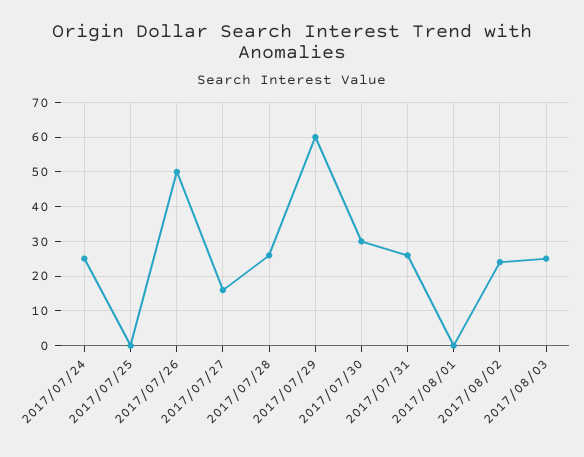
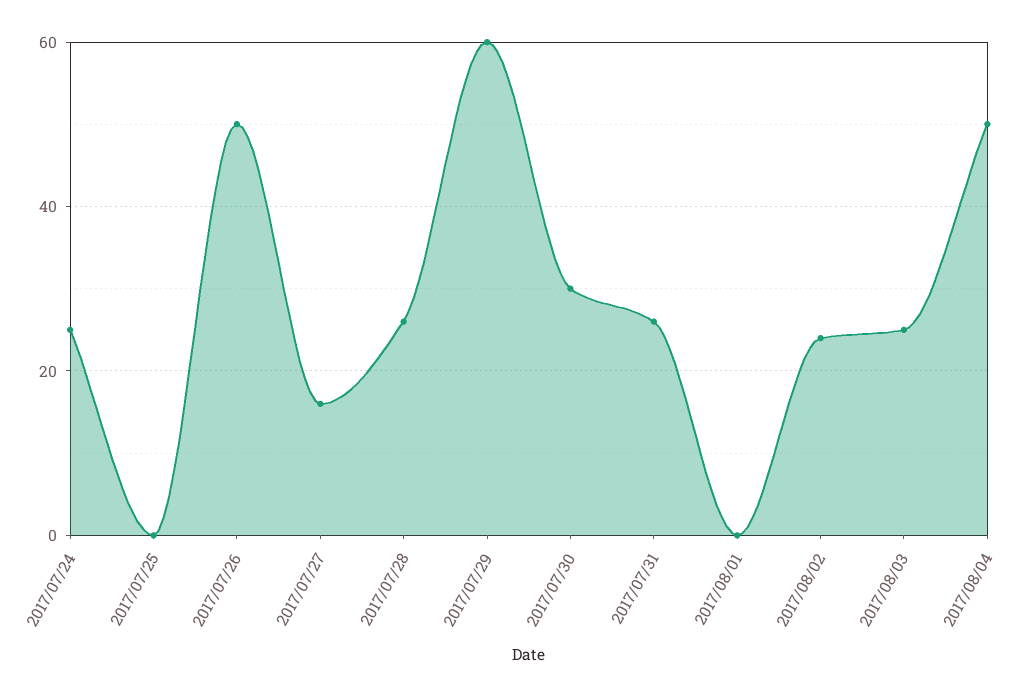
2017/08/04: none -> 50

